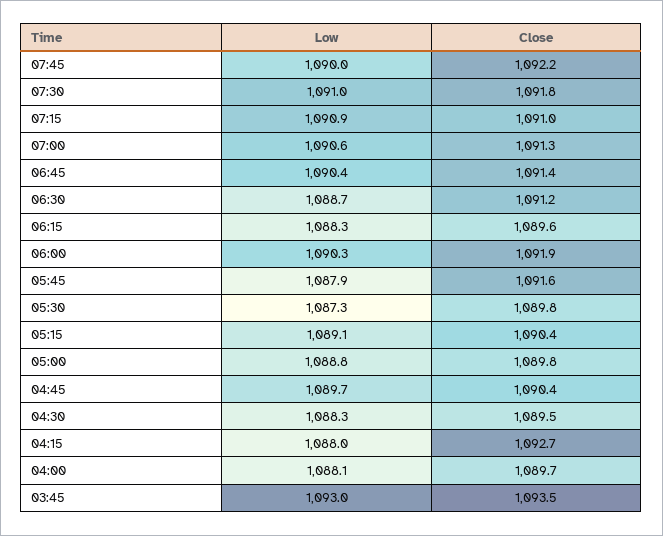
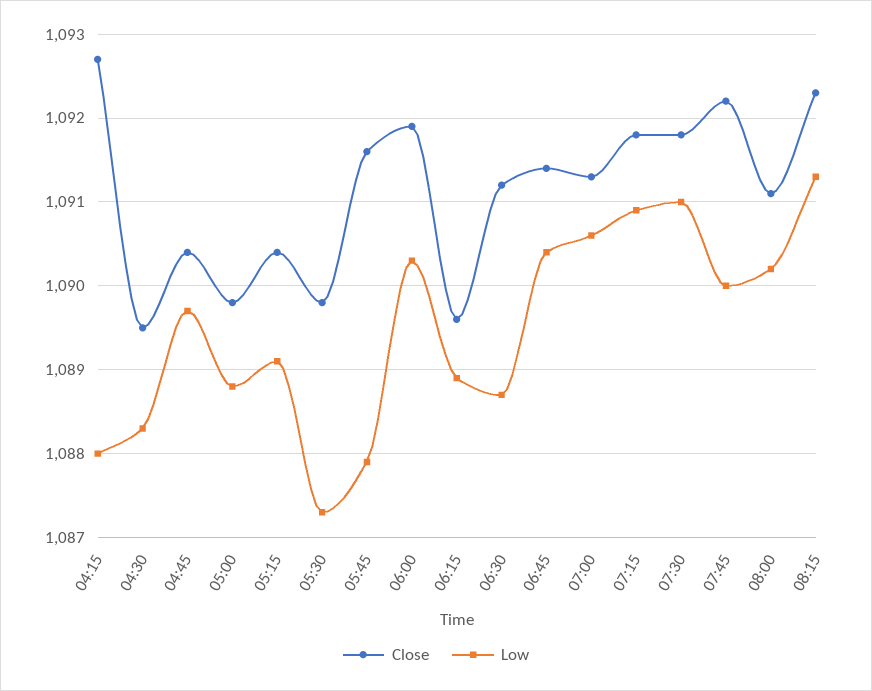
Close, 07:15: 1091 -> 1091.8
Low, 06:15: 1088.3 -> 1088.9
Low, 04:00: 1088.1 -> none
Close, 04:00: 1089.7 -> none
Low, 03:45: 1093 -> none
Close, 03:45: 1093.5 -> none
Close, 08:00: none -> 1091.1
Low, 08:00: none -> 1090.2
Close, 08:15: none -> 1092.3
Low, 08:15: none -> 1091.3

